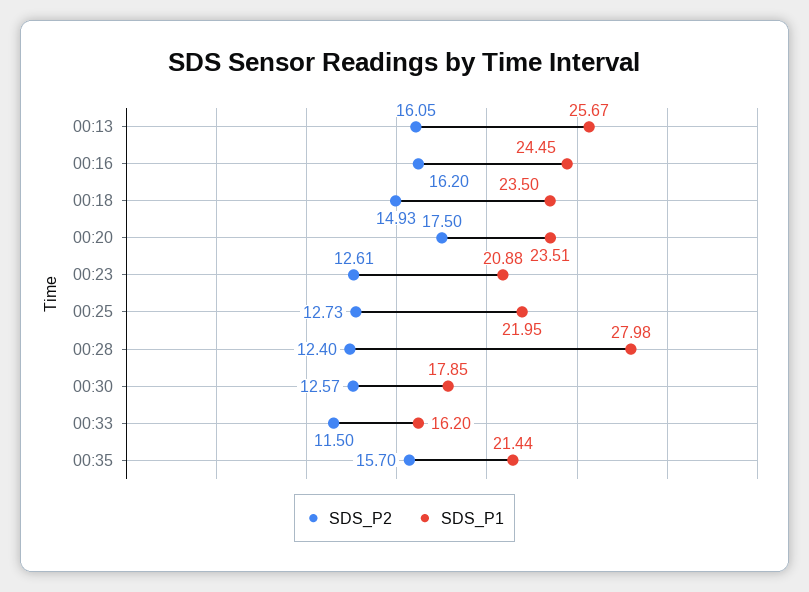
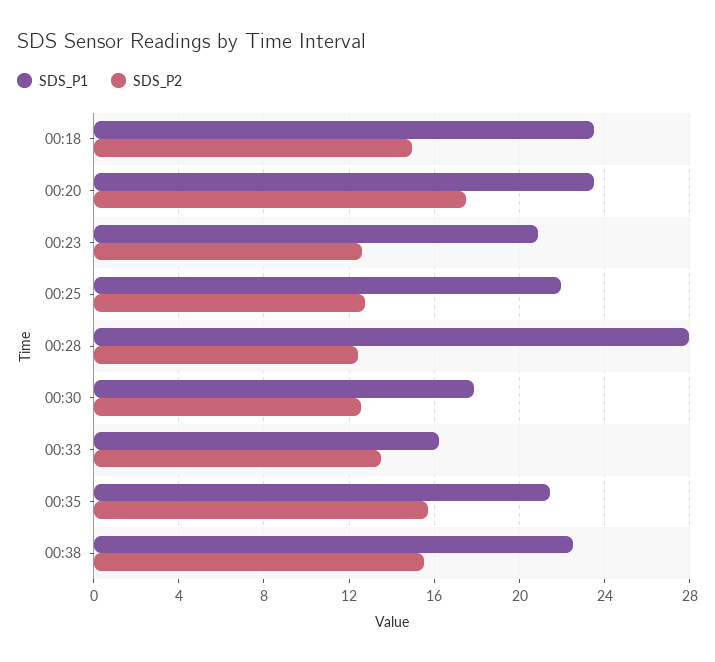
SDS_P2, 00:13: 16.05 -> none
SDS_P1, 00:13: 25.67 -> none
SDS_P2, 00:16: 16.2 -> none
SDS_P1, 00:16: 24.45 -> none
SDS_P2, 00:33: 11.5 -> 13.5
SDS_P1, 00:38: none -> 22.5
SDS_P2, 00:38: none -> 15.5

